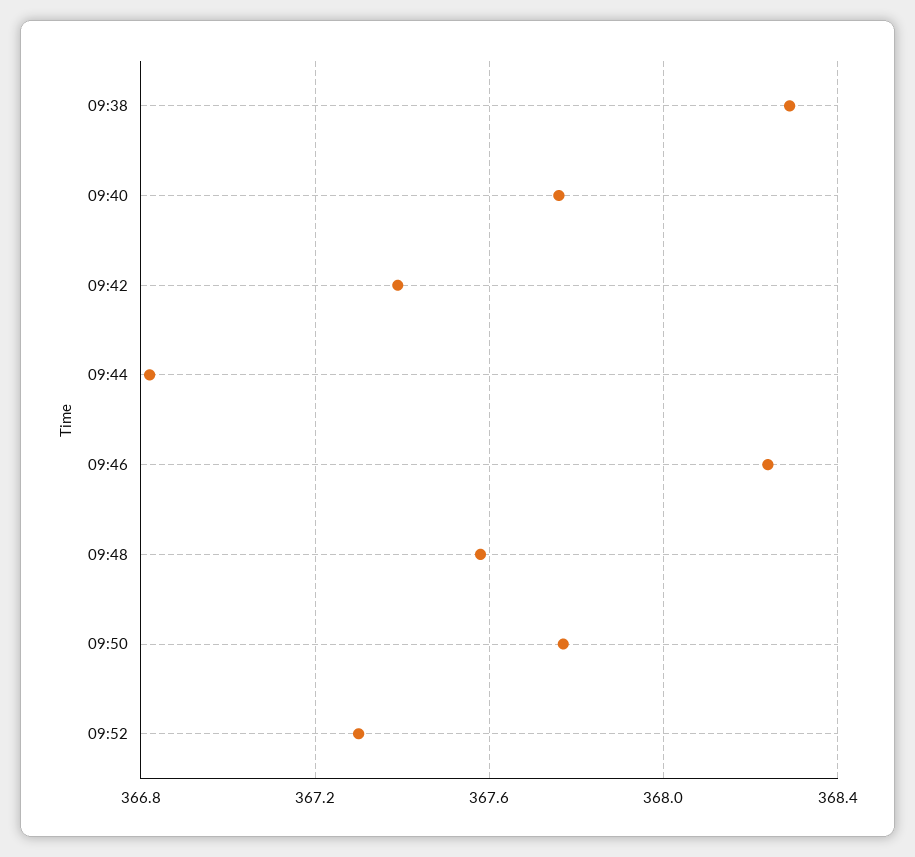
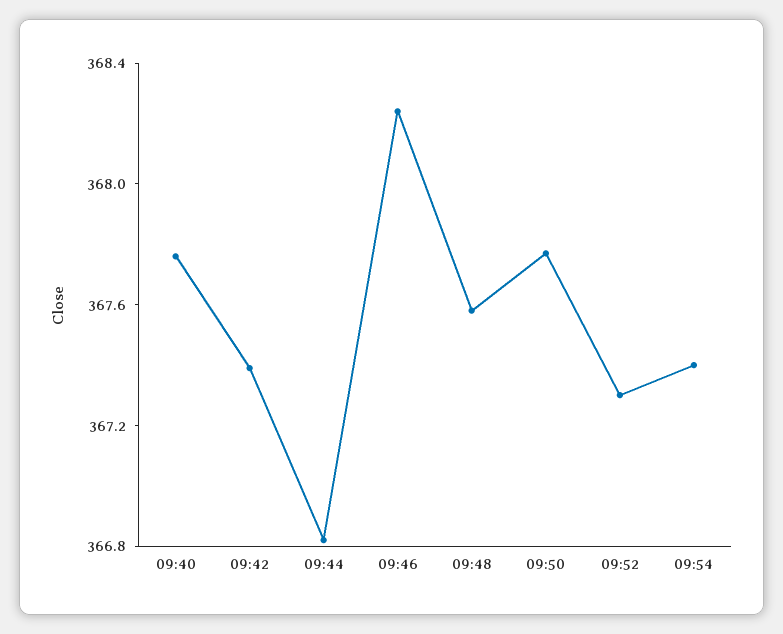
09:38: 368.3 -> none
09:54: none -> 367.4

